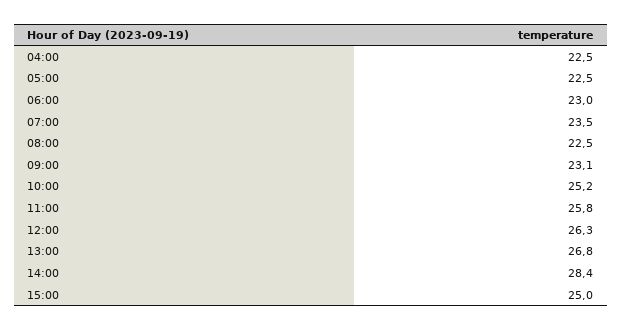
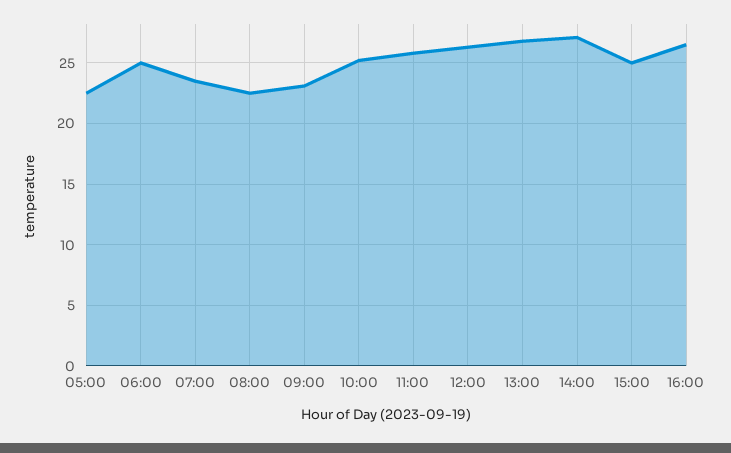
04:00: 22.5 -> none
06:00: 23 -> 25
14:00: 28.4 -> 27
16:00: none -> 26.5

